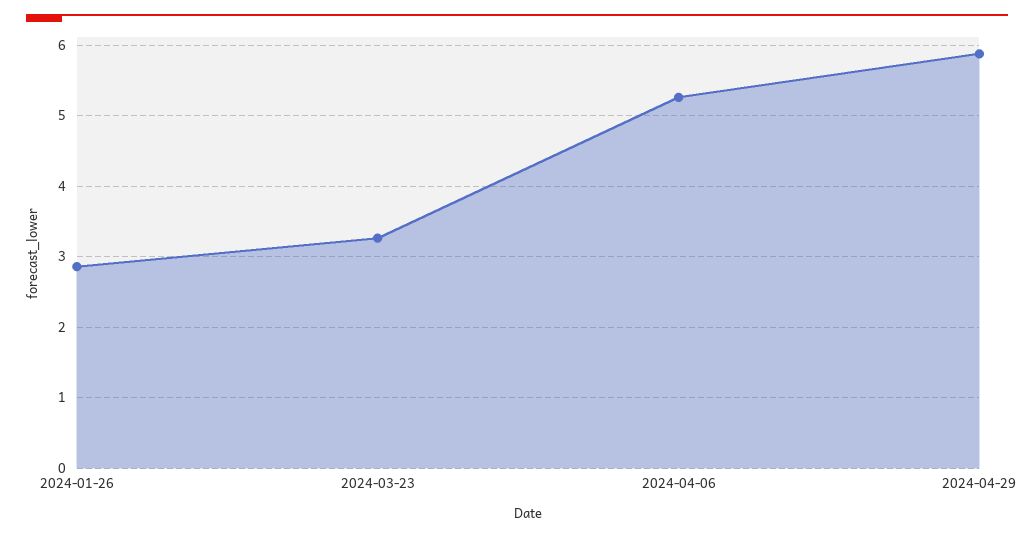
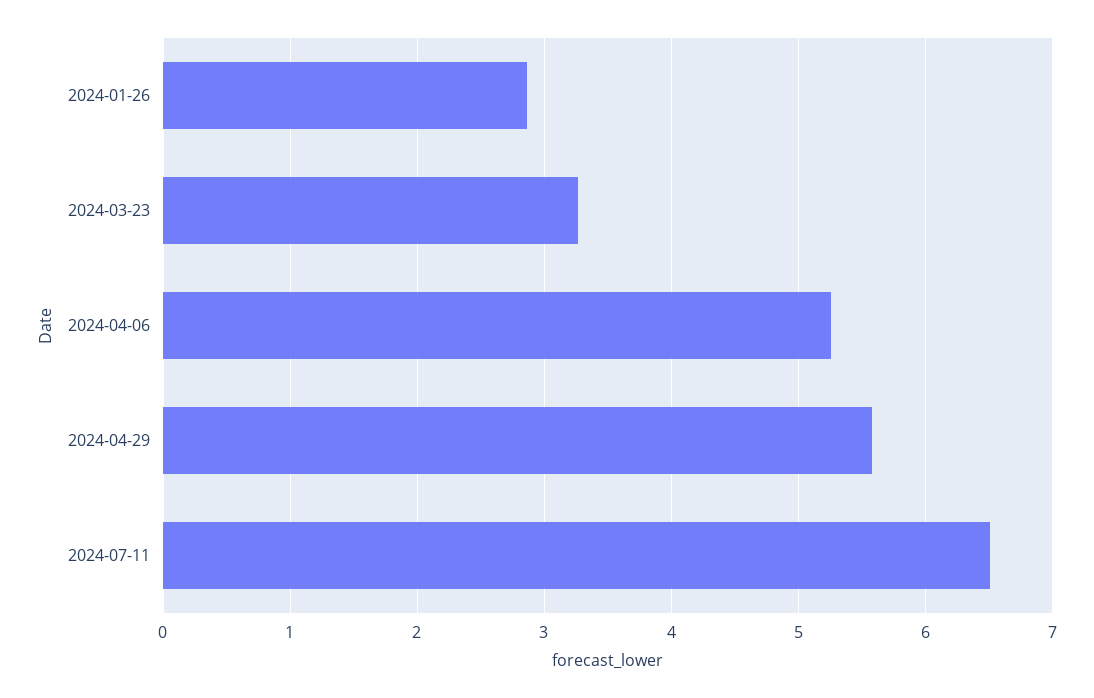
2024-04-29: 5.9 -> 5.6
2024-07-11: none -> 6.5

